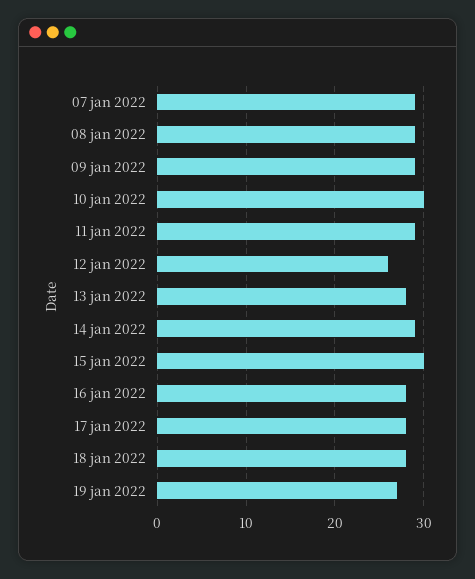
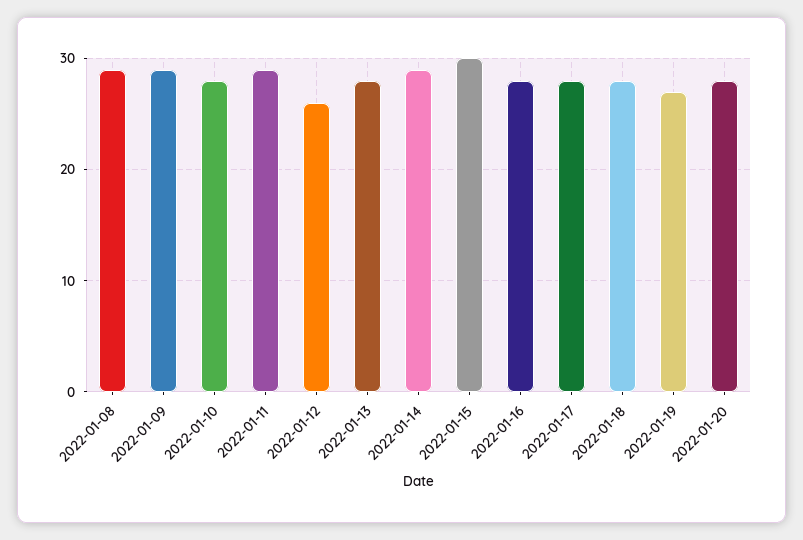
07 jan 2022: 29 -> none
10 jan 2022: 30 -> 28
2022-01-20: none -> 28

